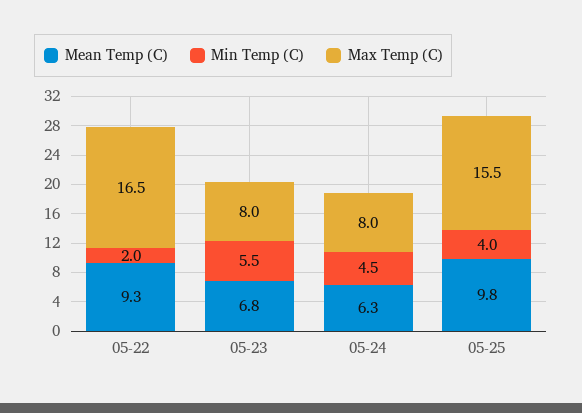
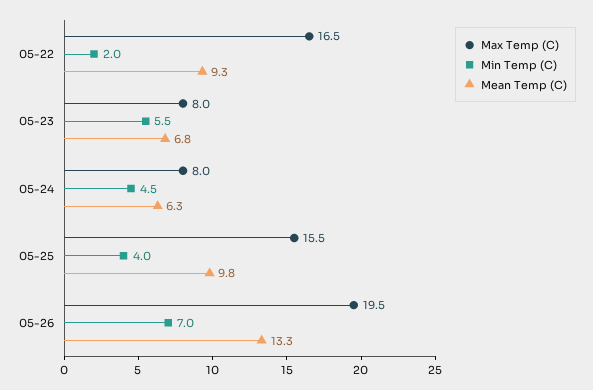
Max Temp (C), 05-26: none -> 19.5
Min Temp (C), 05-26: none -> 7
Mean Temp (C), 05-26: none -> 13.3

